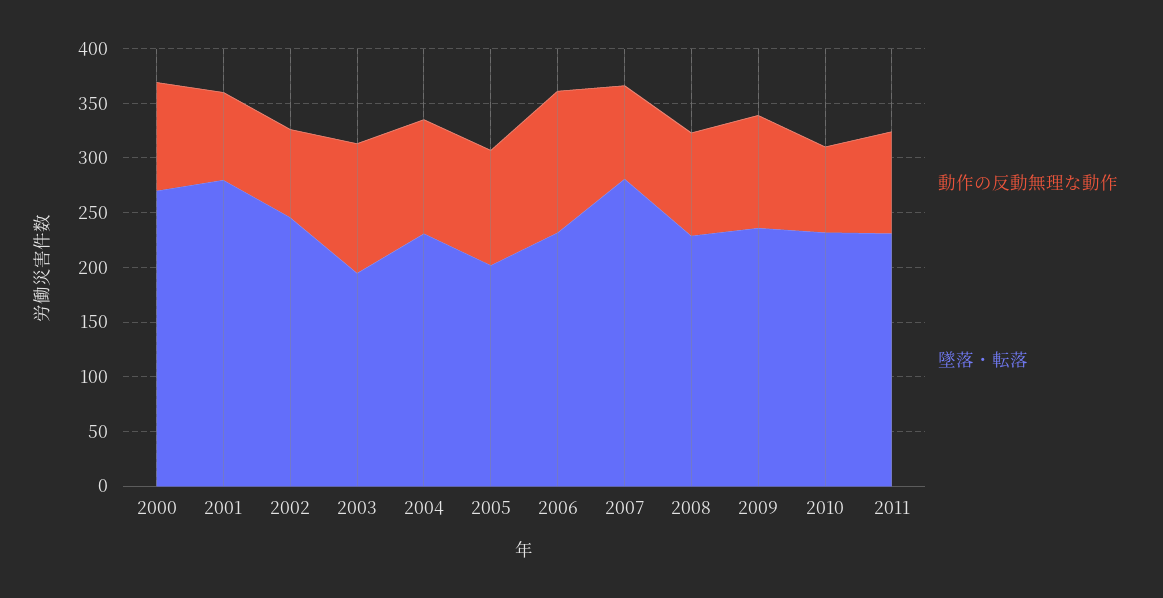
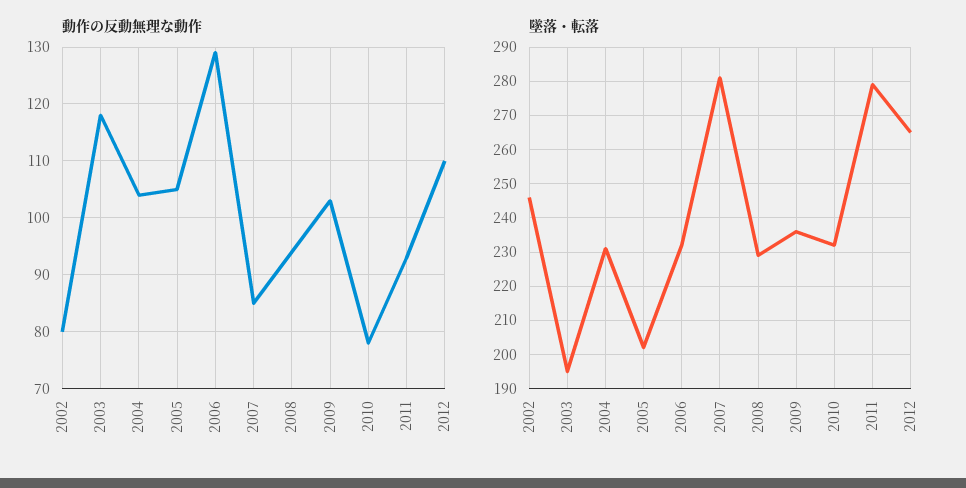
動作の反動無理な動作, 2000: 100 -> none
墜落・転落, 2000: 270 -> none
動作の反動無理な動作, 2001: 80 -> none
墜落・転落, 2001: 280 -> none
墜落・転落, 2011: 230 -> 280
動作の反動無理な動作, 2012: none -> 110
墜落・転落, 2012: none -> 265

